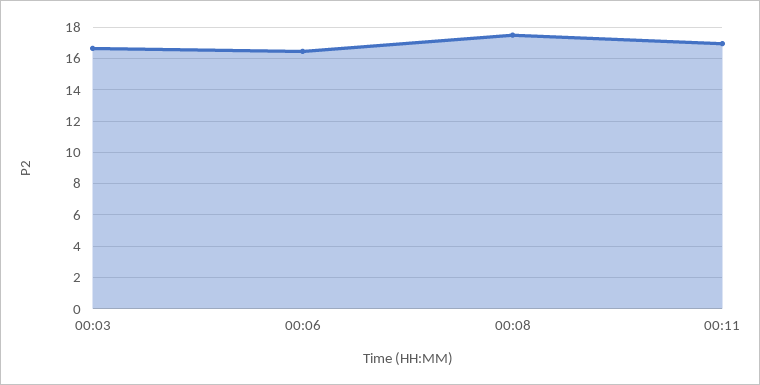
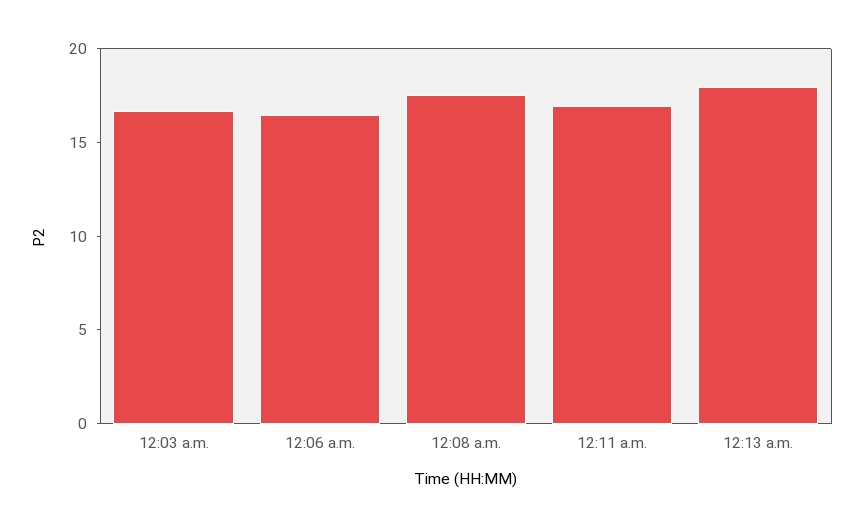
12:13 a.m.: none -> 18

